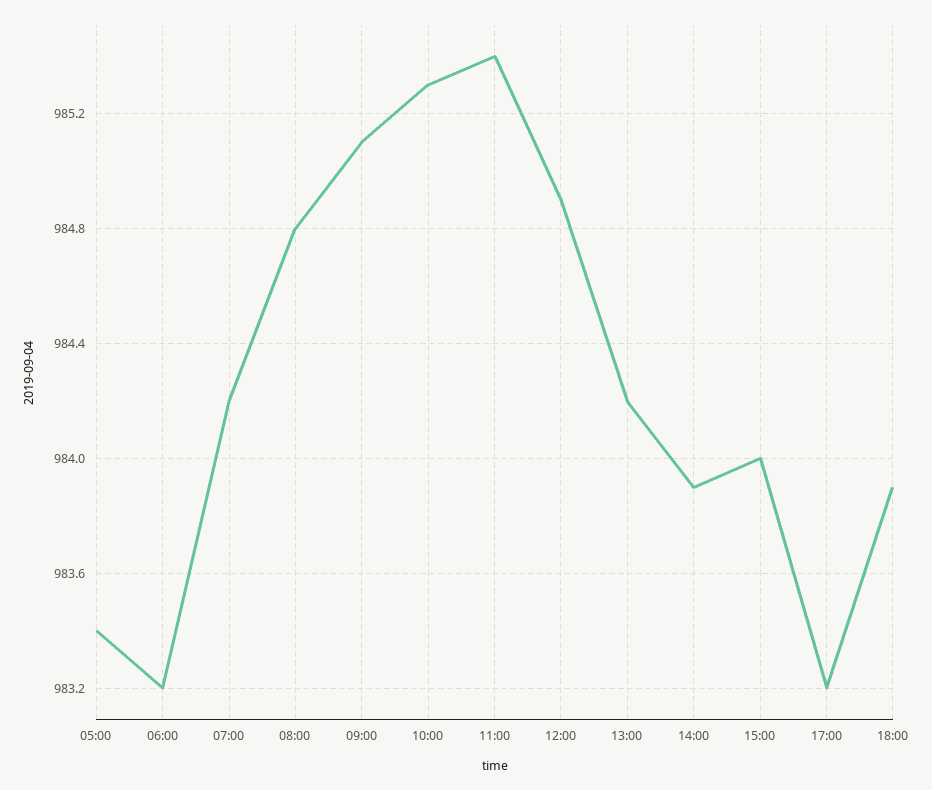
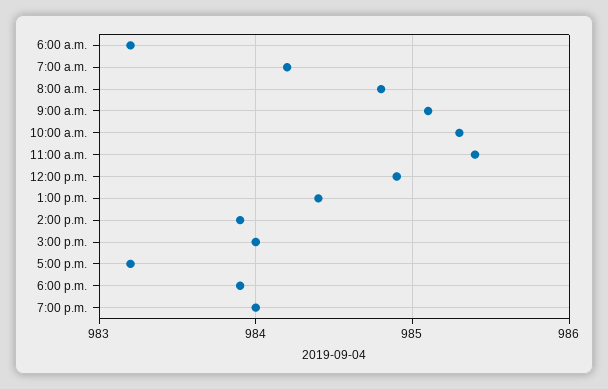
05:00: 983.4 -> none
13:00: 984.2 -> 984.4
7:00 p.m.: none -> 984

